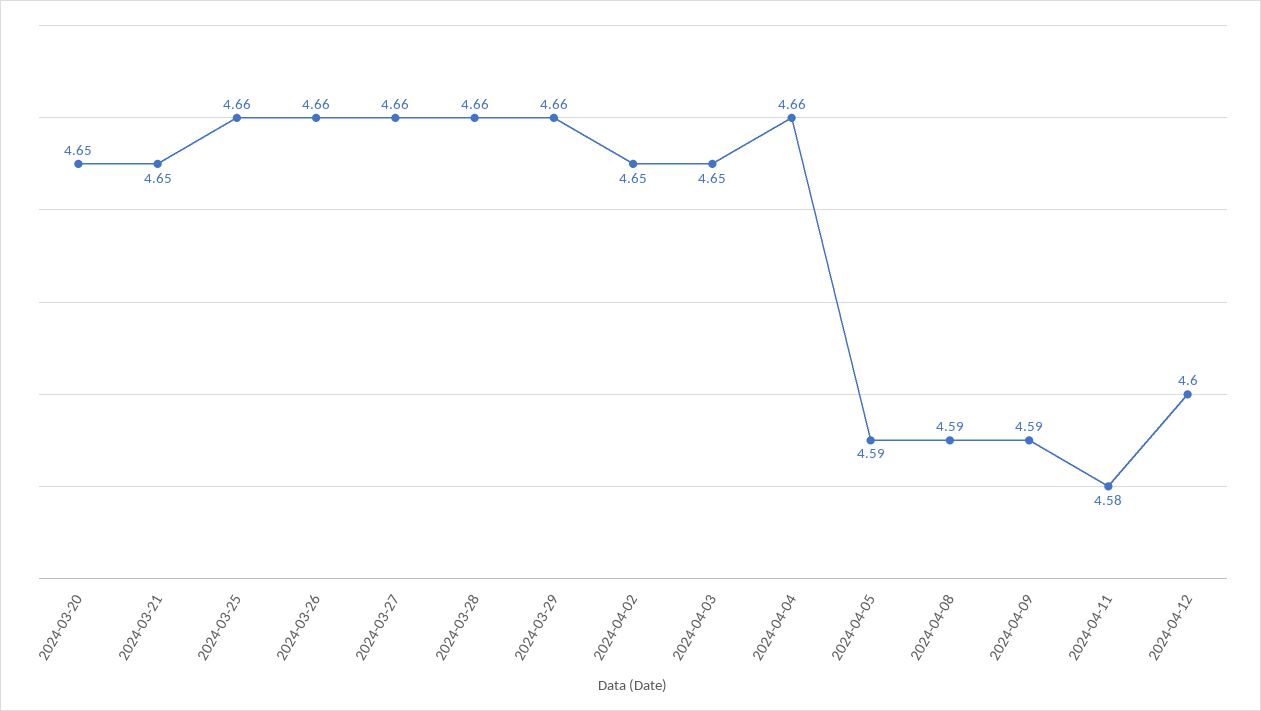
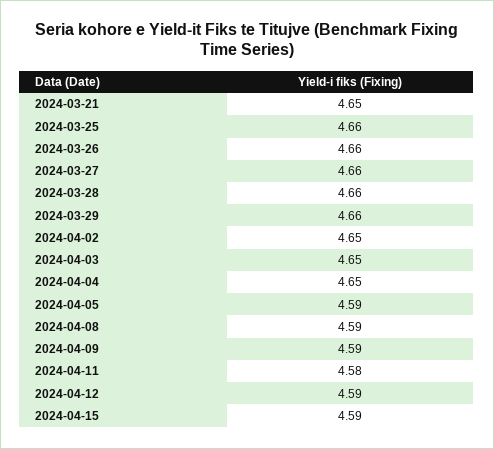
2024-03-20: 4.65 -> none
2024-04-04: 4.66 -> 4.65
2024-04-12: 4.6 -> 4.59
2024-04-15: none -> 4.59

